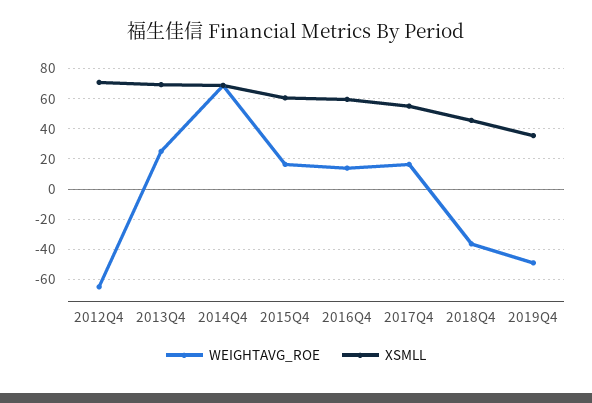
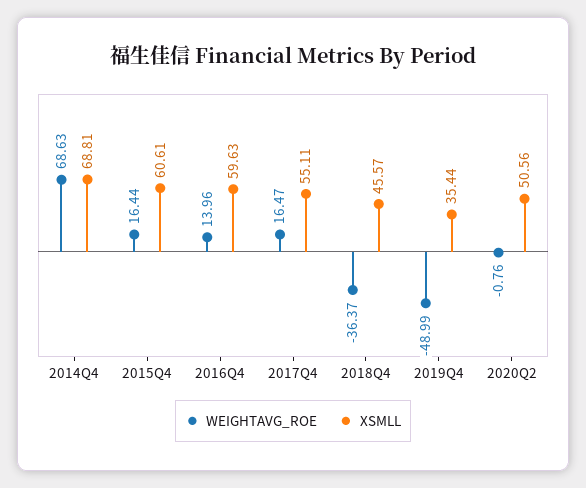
WEIGHTAVG_ROE, 2012Q4: -65 -> none
XSMLL, 2012Q4: 70 -> none
WEIGHTAVG_ROE, 2013Q4: 25 -> none
XSMLL, 2013Q4: 70 -> none
WEIGHTAVG_ROE, 2020Q2: none -> -0.76
XSMLL, 2020Q2: none -> 50.56

